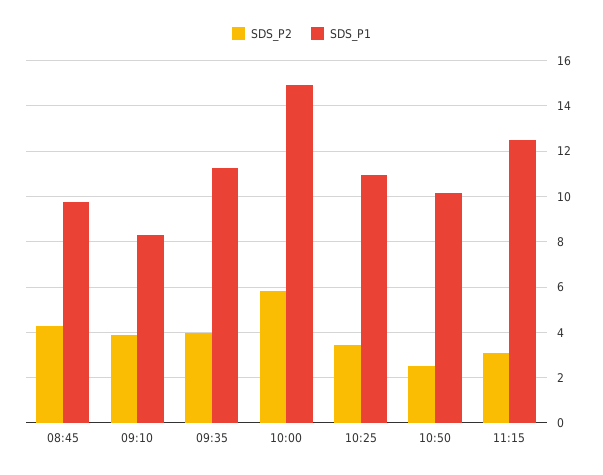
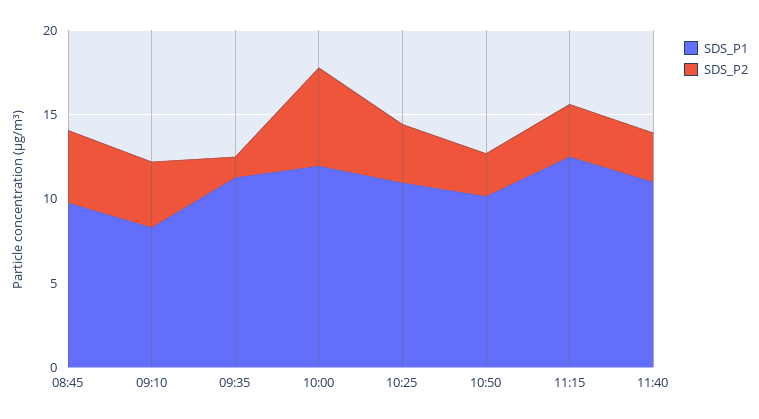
SDS_P2, 09:35: 4 -> 1
SDS_P1, 10:00: 15 -> 12
SDS_P1, 11:40: none -> 11
SDS_P2, 11:40: none -> 3

